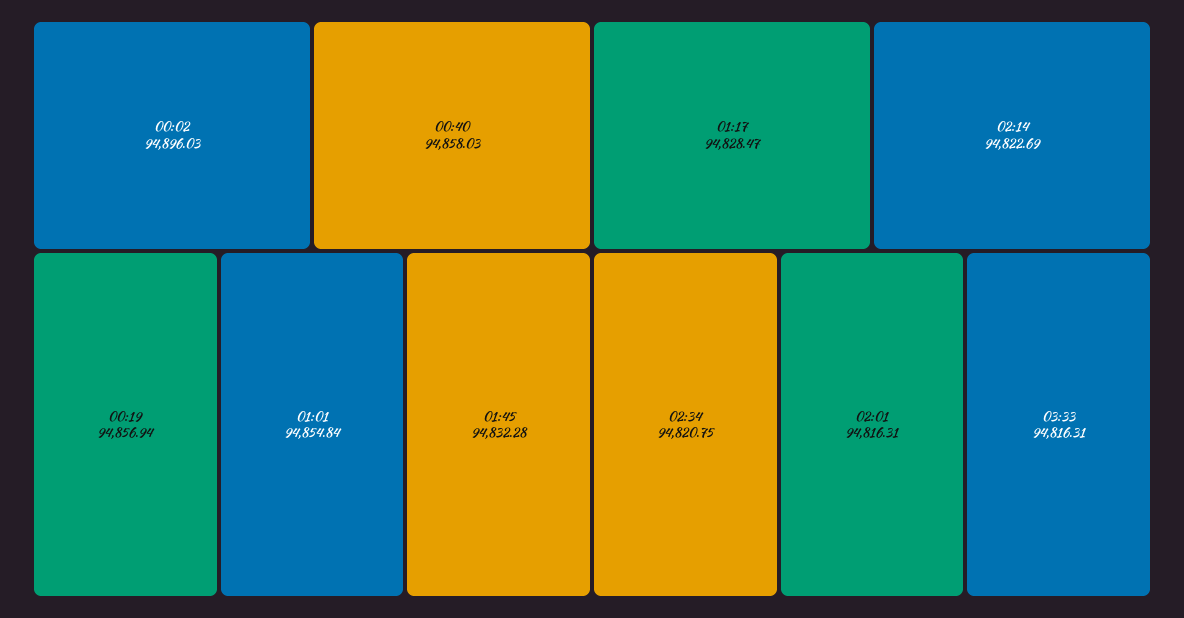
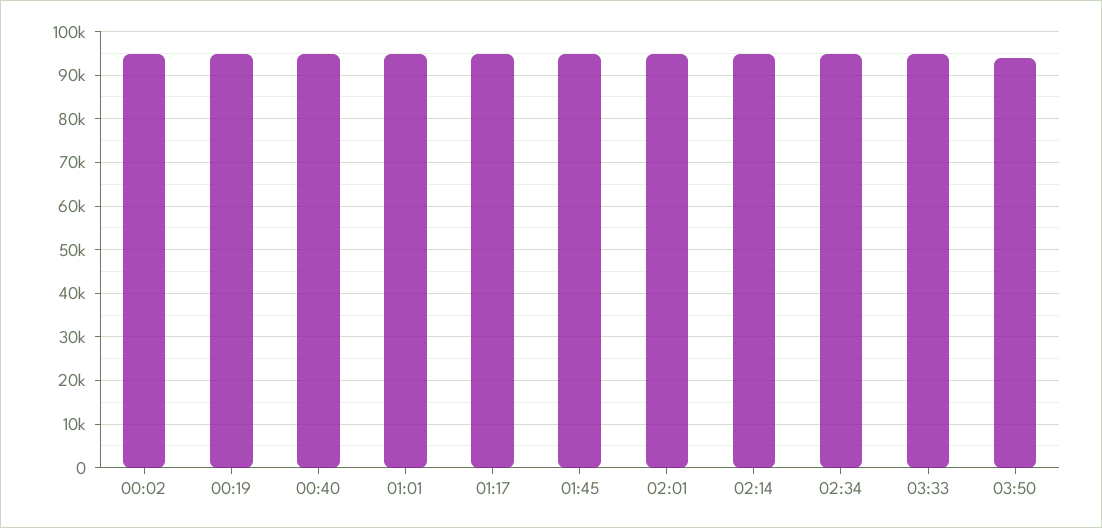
03:50: none -> 94000

